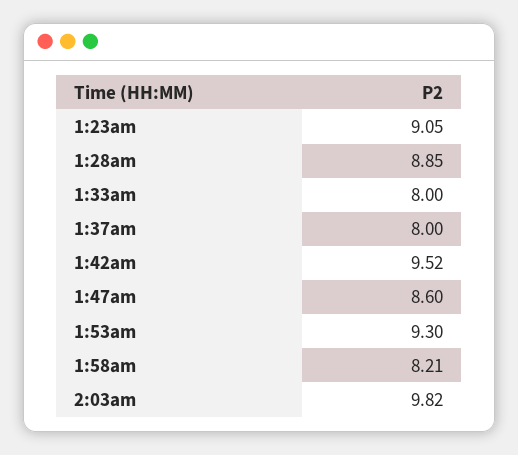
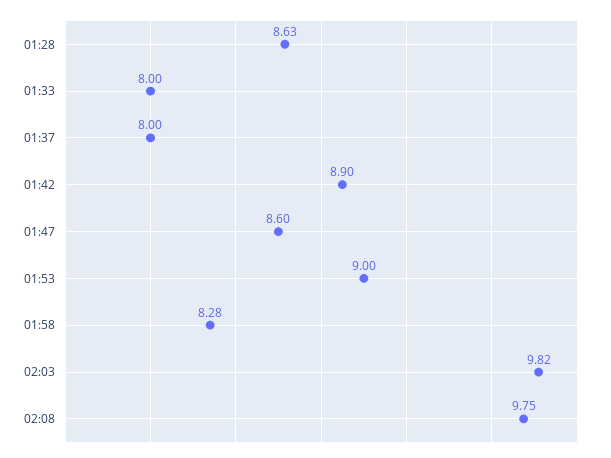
1:23am: 9.05 -> none
1:28am: 8.85 -> 8.63
1:42am: 9.52 -> 8.9
1:53am: 9.3 -> 9
1:58am: 8.21 -> 8.28
02:08: none -> 9.75

